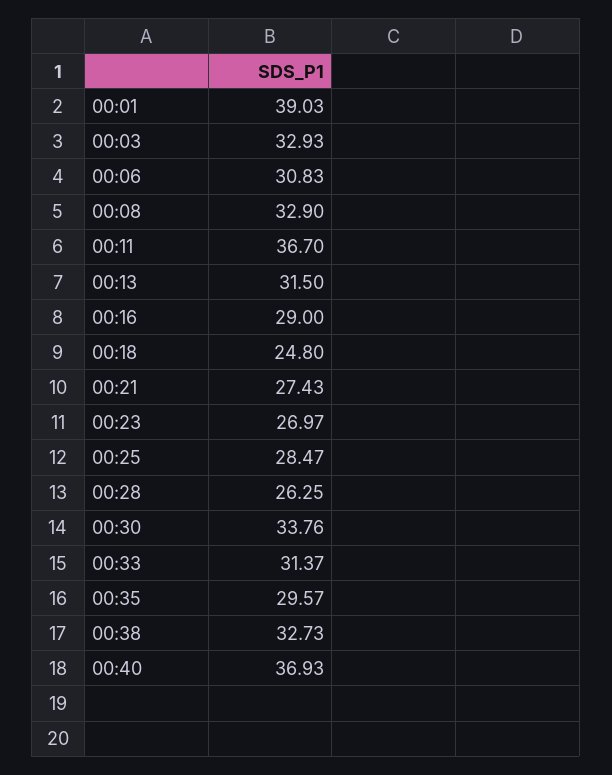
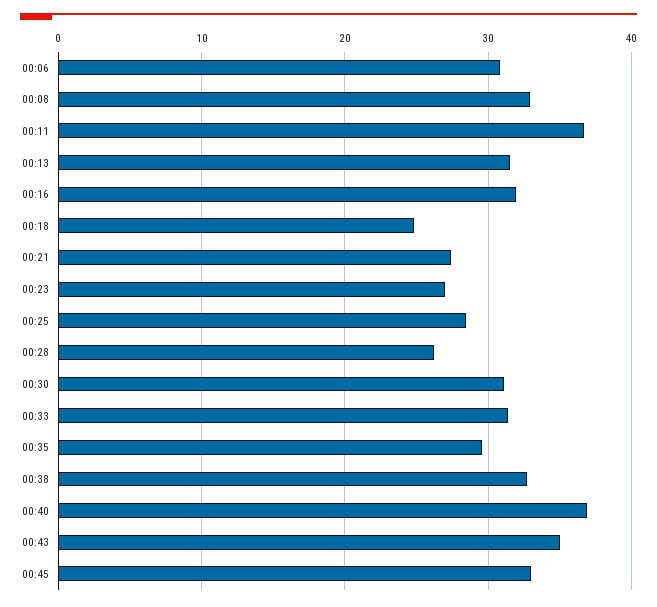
00:01: 39.03 -> none
00:03: 32.93 -> none
00:16: 29 -> 32
00:30: 33.76 -> 31
00:43: none -> 35
00:45: none -> 33

